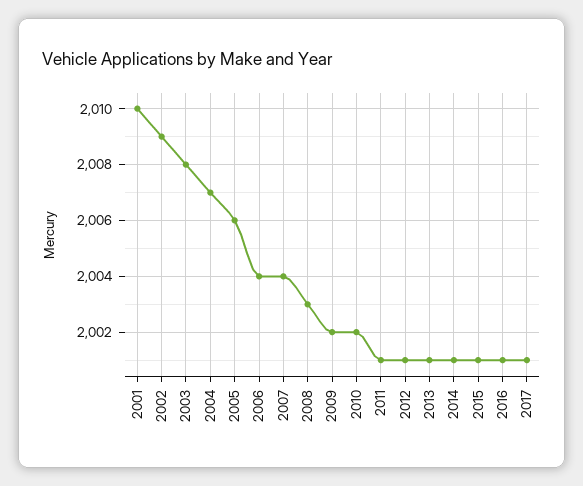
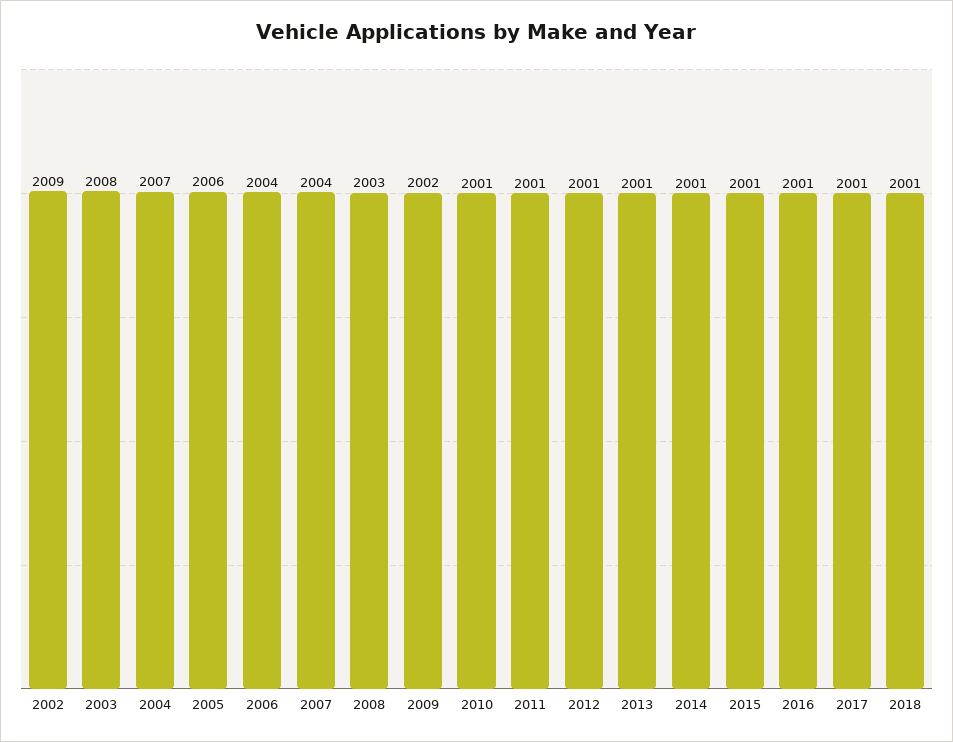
2001: 2010 -> none
2010: 2002 -> 2001
2018: none -> 2001

